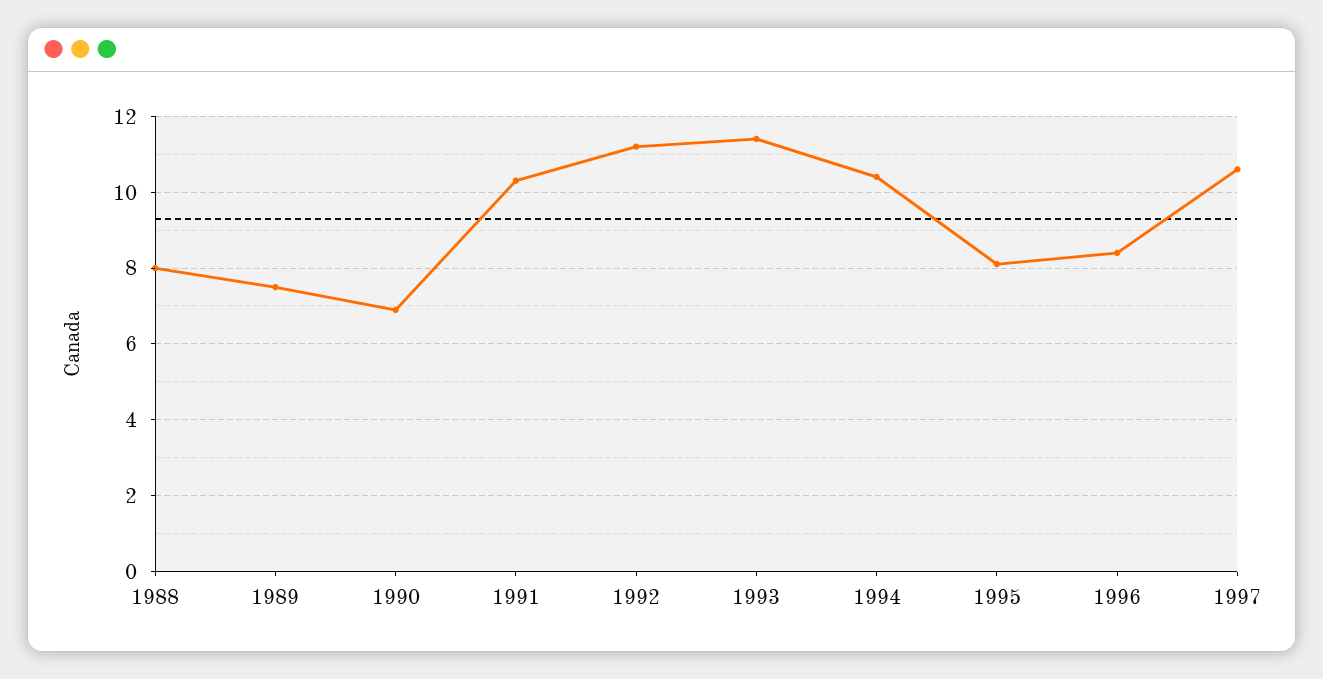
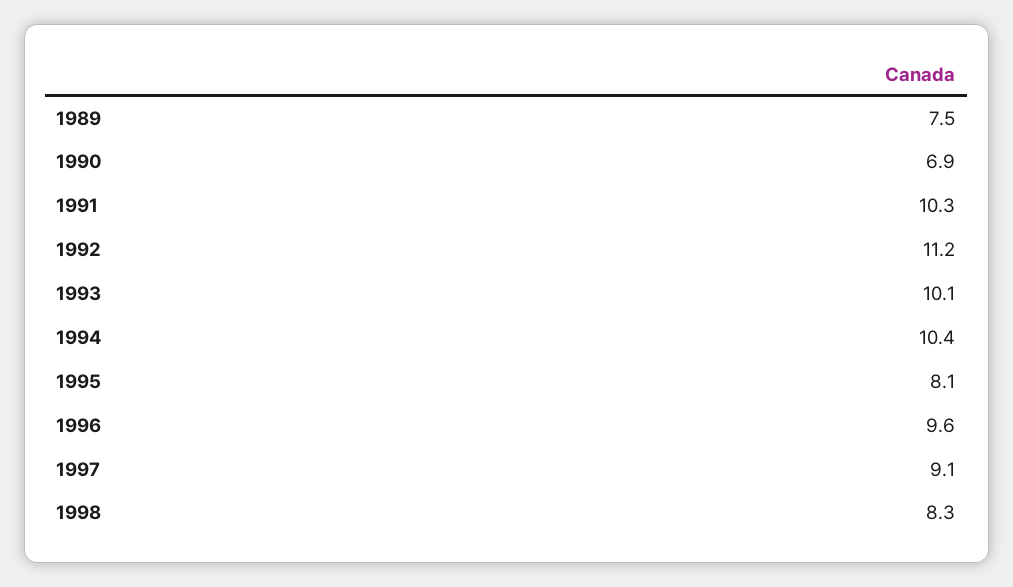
1988: 8 -> none
1993: 11.5 -> 10.1
1996: 8.5 -> 9.6
1997: 10.5 -> 9.1
1998: none -> 8.3

